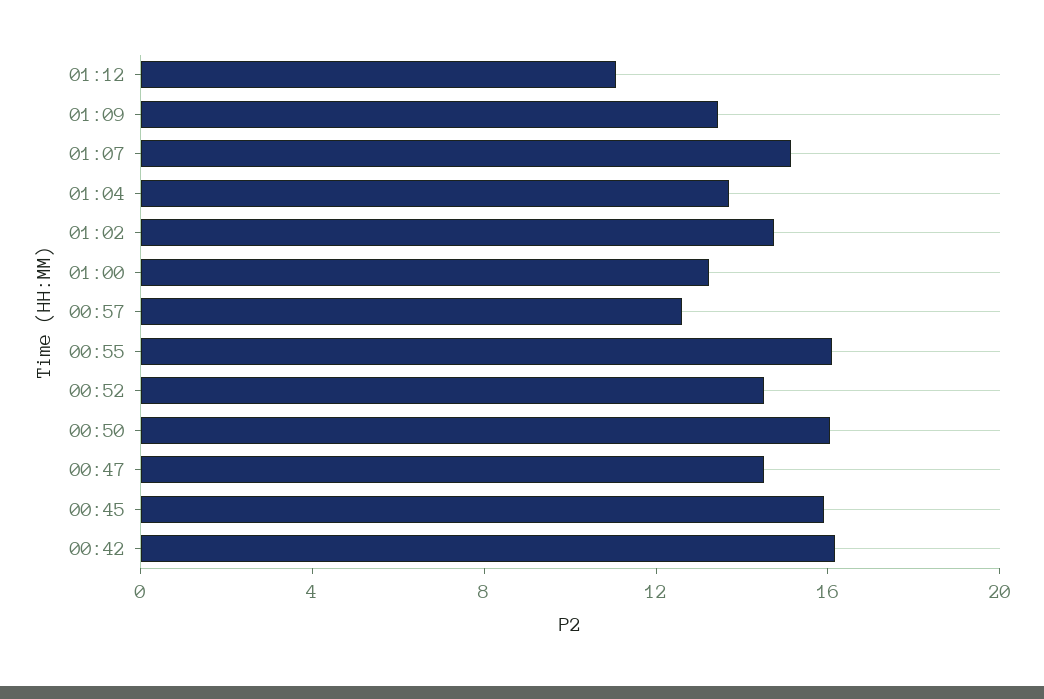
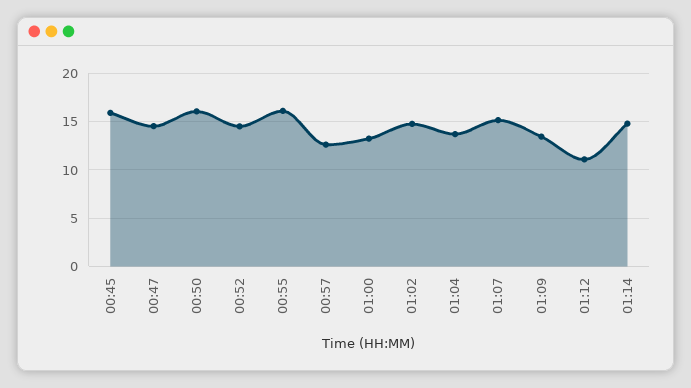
00:42: 16 -> none
01:14: none -> 15

